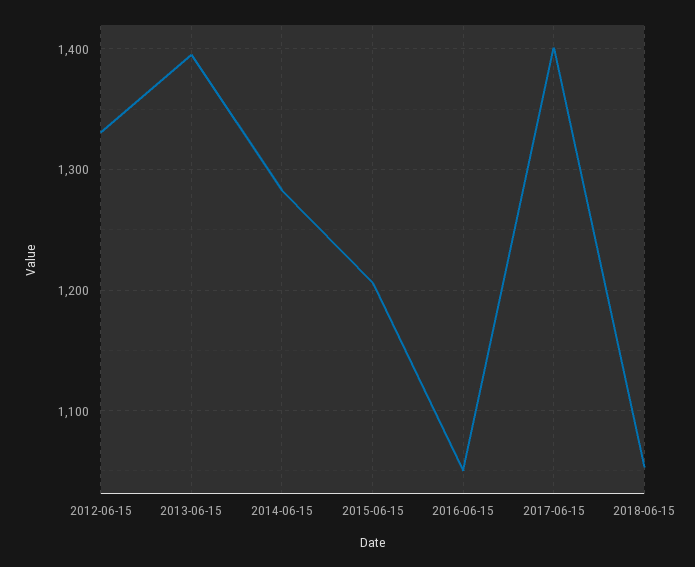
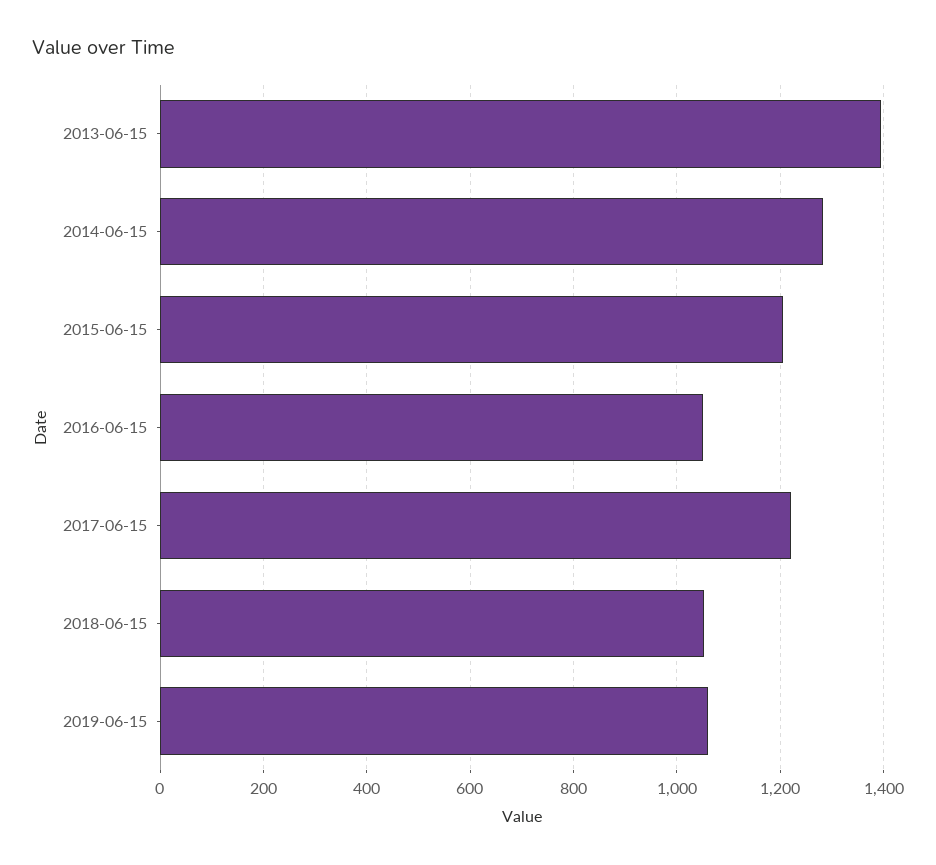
2012-06-15: 1330 -> none
2017-06-15: 1400 -> 1220
2019-06-15: none -> 1060

